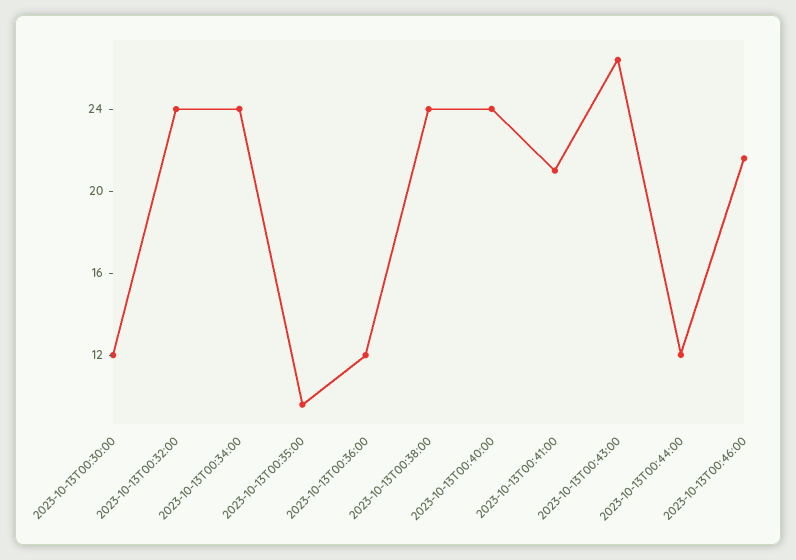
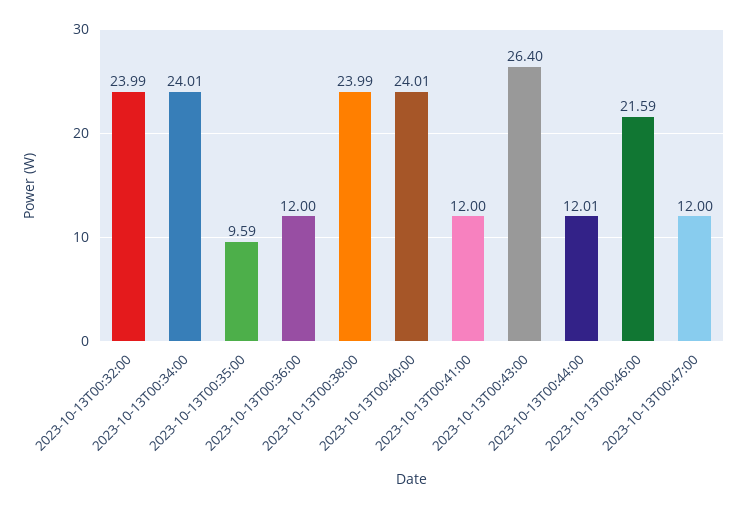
2023-10-13T00:30:00: 12 -> none
2023-10-13T00:41:00: 21 -> 12
2023-10-13T00:47:00: none -> 12

